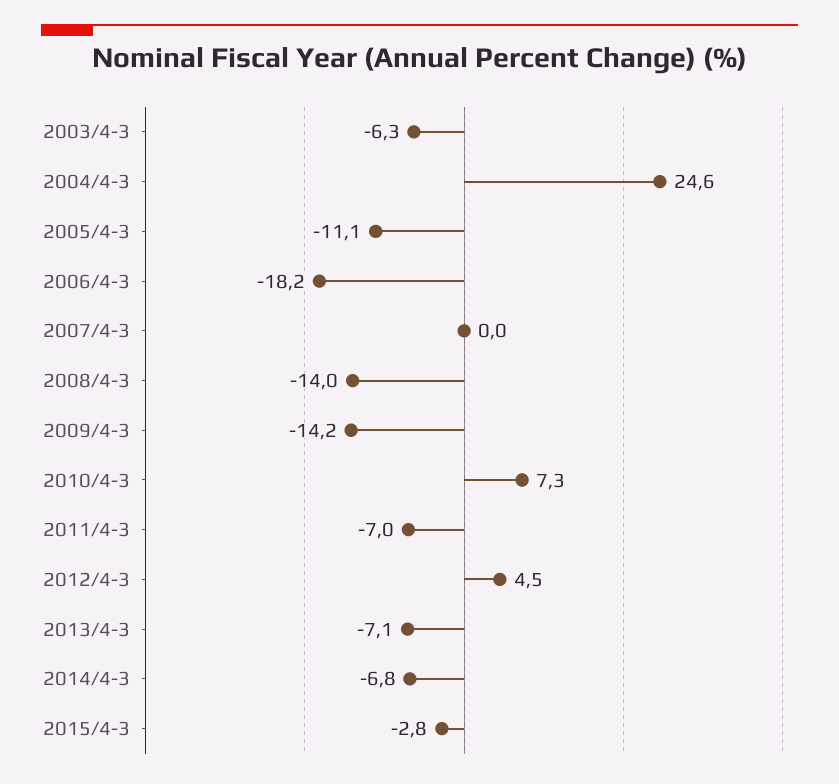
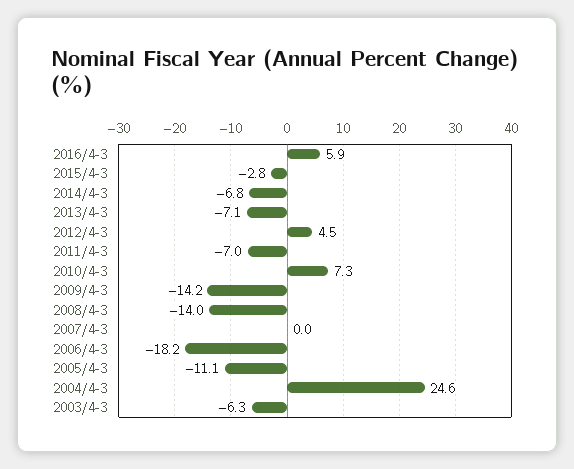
2016/4-3: none -> 5.9

